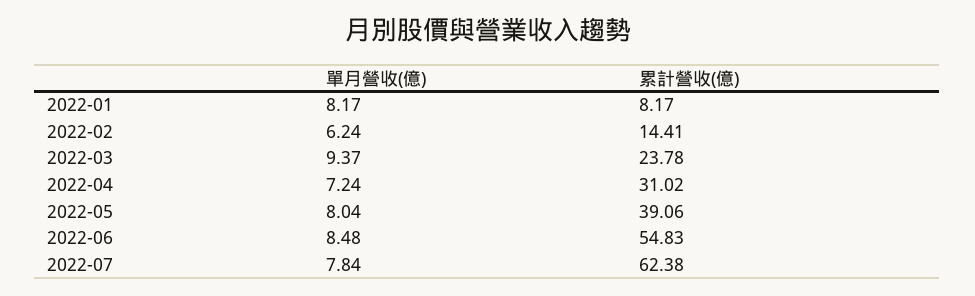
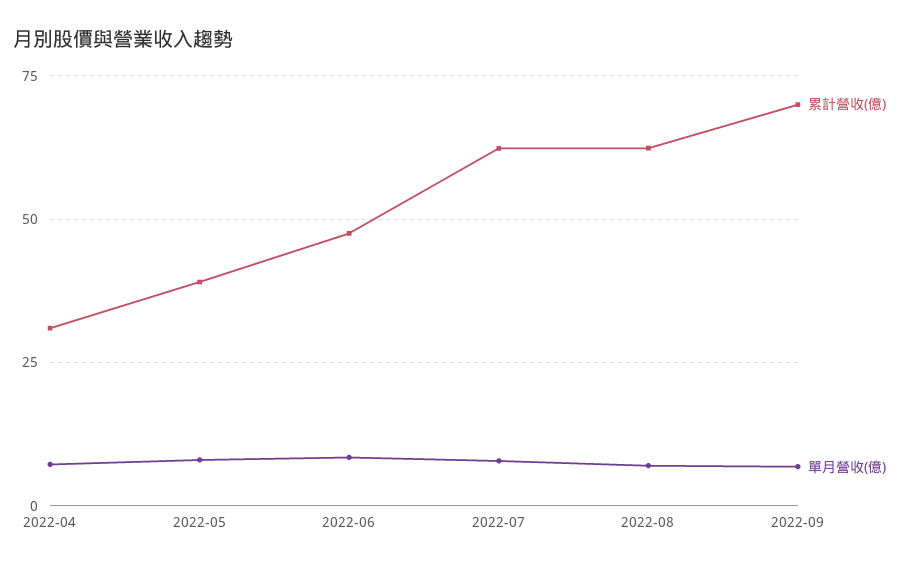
單月營收(億), 2022-01: 8.17 -> none
累計營收(億), 2022-01: 8.17 -> none
單月營收(億), 2022-02: 6.24 -> none
累計營收(億), 2022-02: 14.41 -> none
單月營收(億), 2022-03: 9.37 -> none
累計營收(億), 2022-03: 23.78 -> none
累計營收(億), 2022-06: 54.83 -> 47.5
累計營收(億), 2022-08: none -> 62.5
單月營收(億), 2022-08: none -> 7.5
累計營收(億), 2022-09: none -> 70
單月營收(億), 2022-09: none -> 7.5

